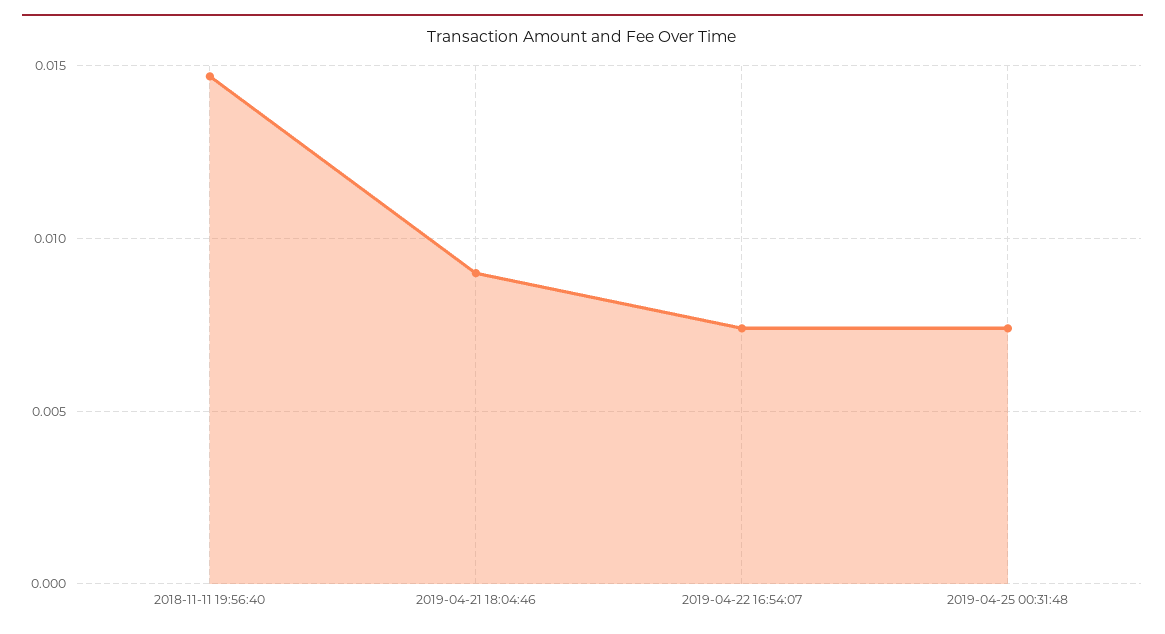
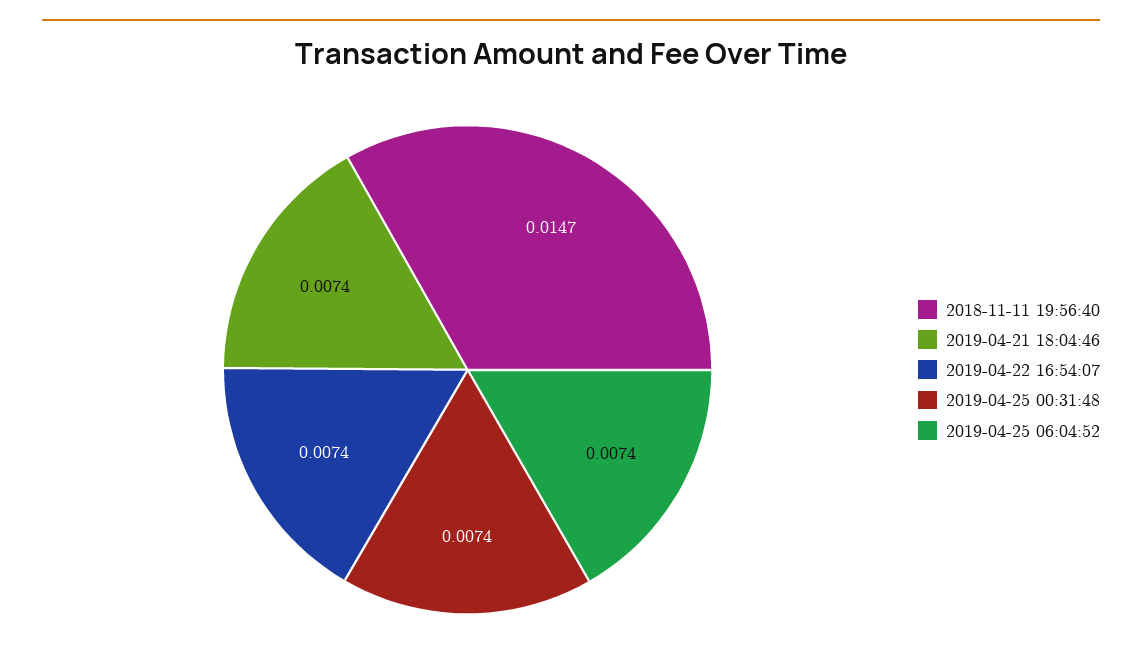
2019-04-21 18:04:46: 0.009 -> 0.0074
2019-04-25 06:04:52: none -> 0.0074

